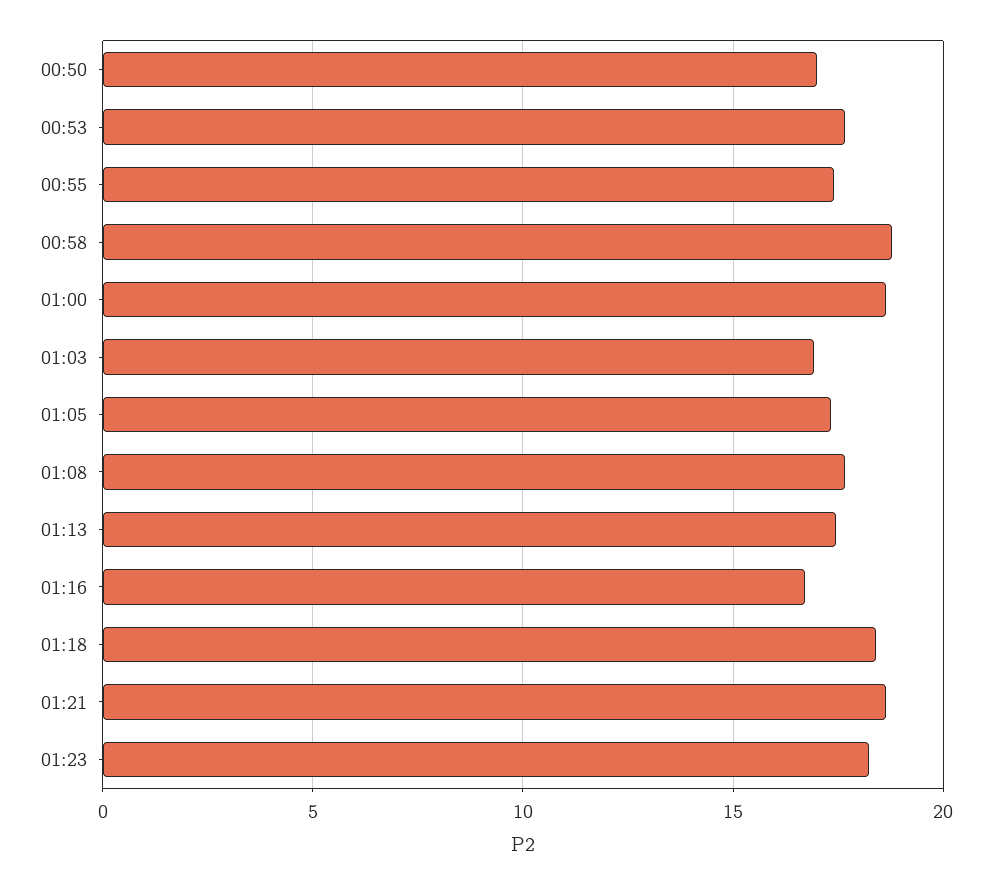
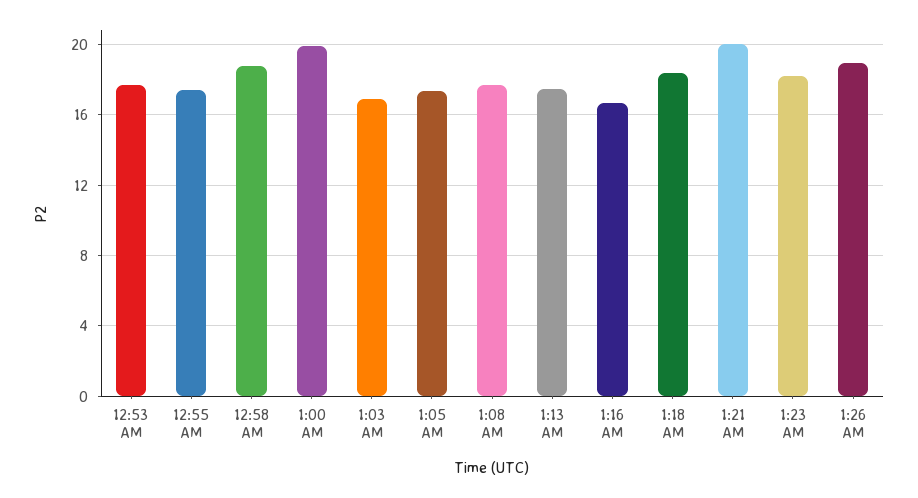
00:50: 17 -> none
01:00: 18.5 -> 20
01:21: 18.5 -> 20
1:26 AM: none -> 19

